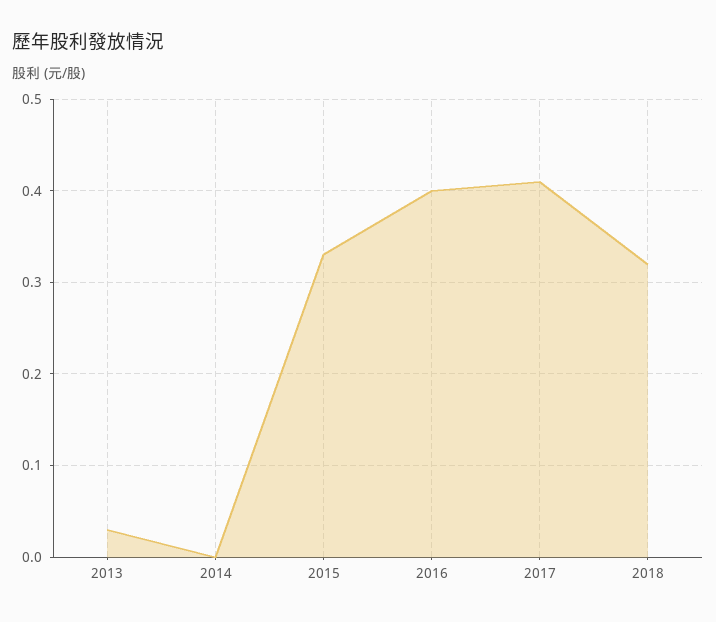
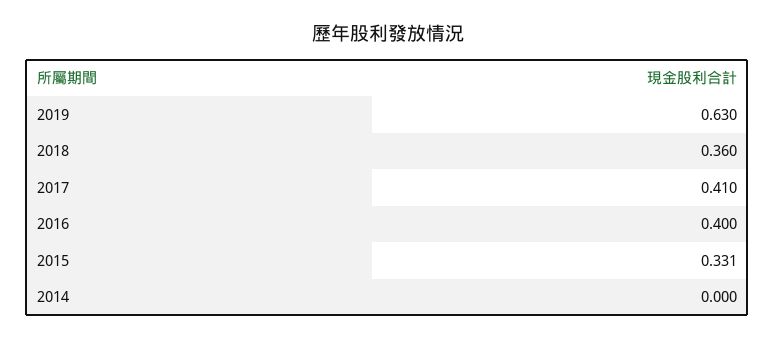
2013: 0.03 -> none
2018: 0.32 -> 0.36
2019: none -> 0.63

